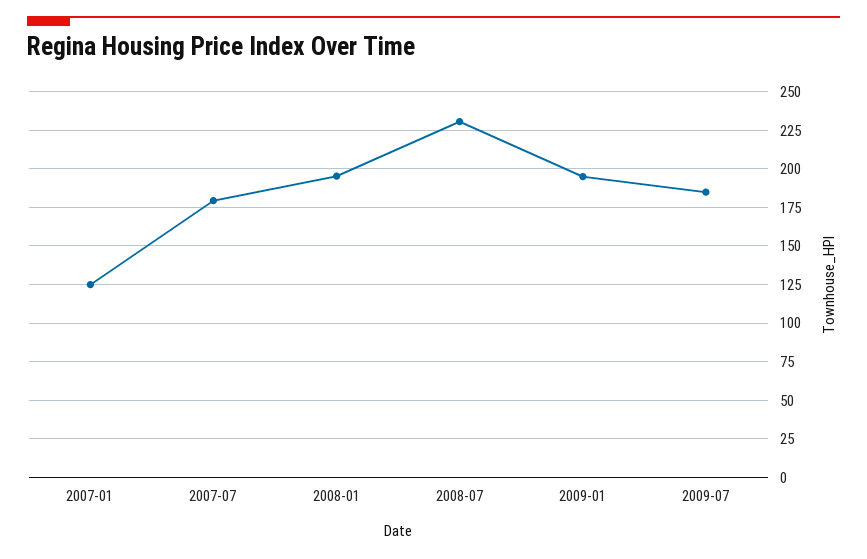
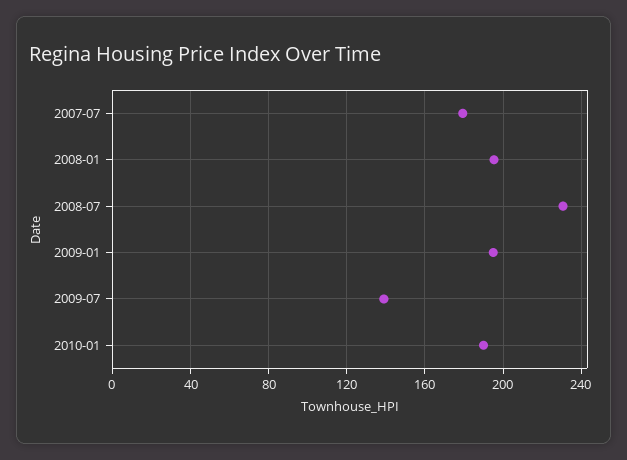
2007-01: 125 -> none
2009-07: 185 -> 140
2010-01: none -> 190

